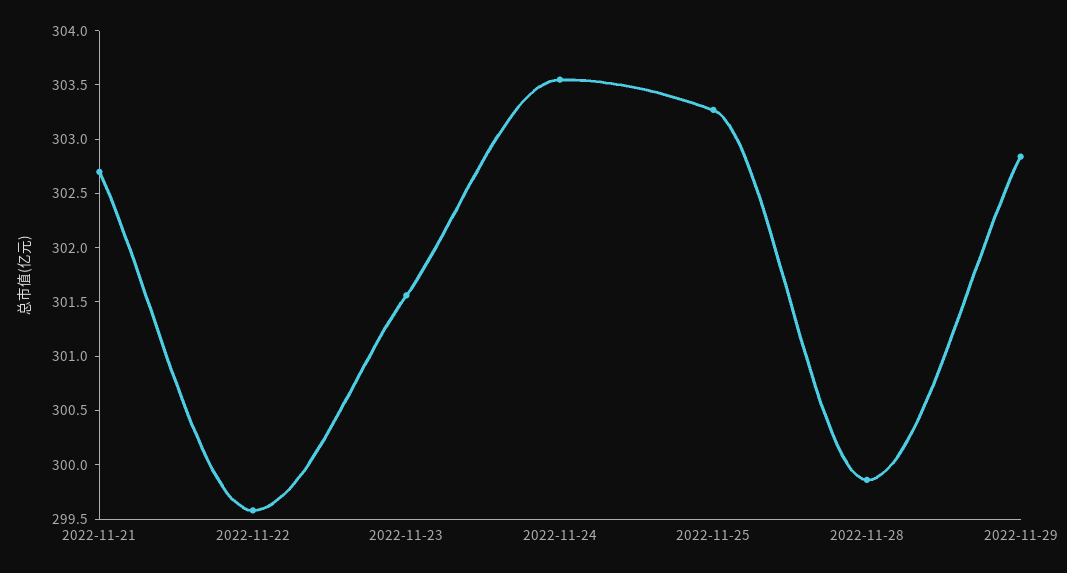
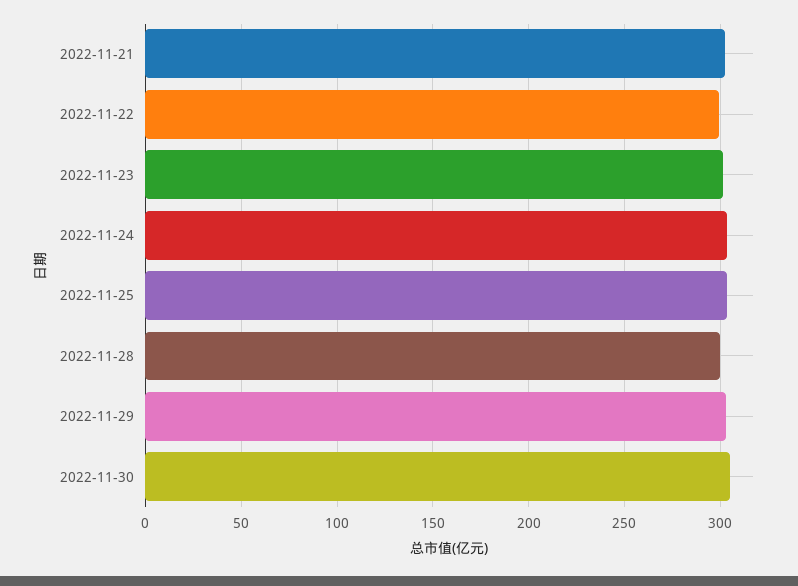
2022-11-30: none -> 305

